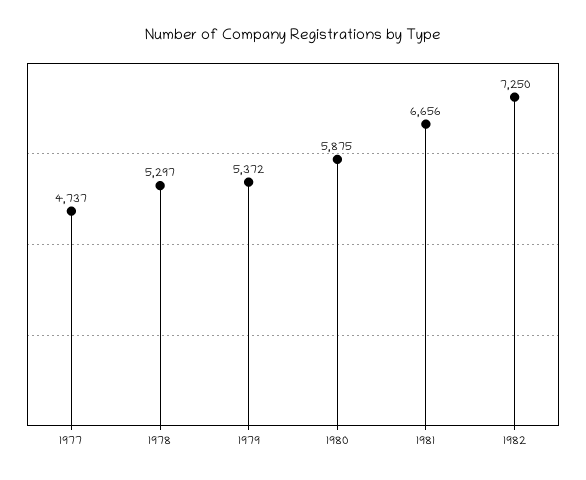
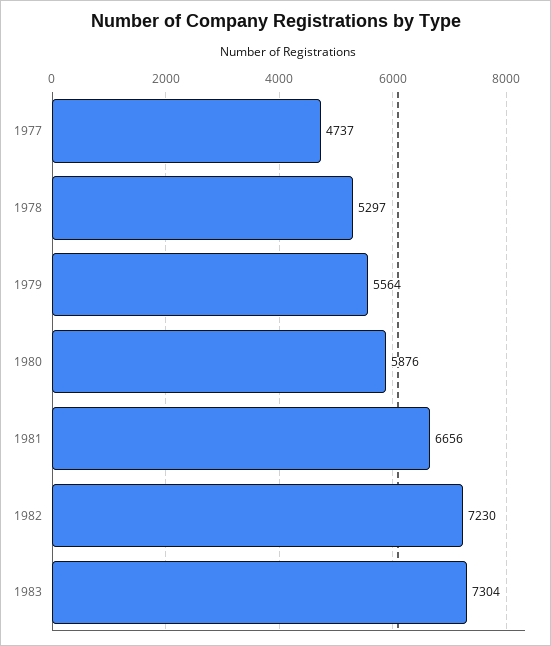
1979: 5372 -> 5564
1980: 5875 -> 5876
1982: 7250 -> 7230
1983: none -> 7304

